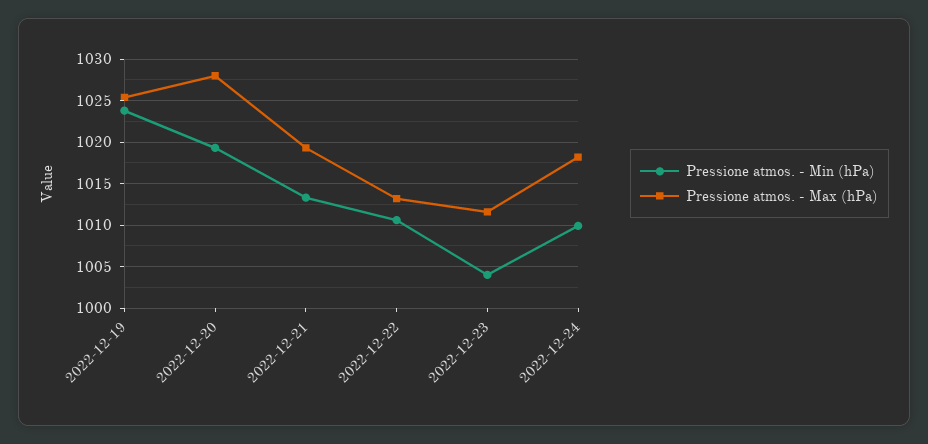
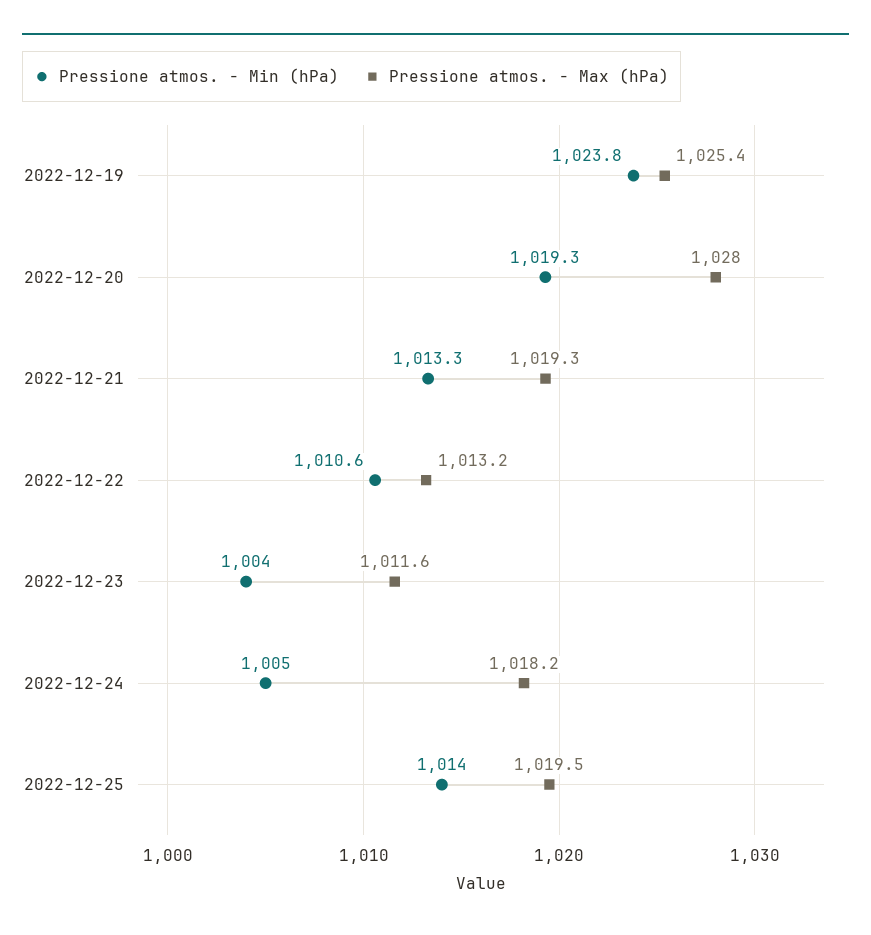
Pressione atmos. - Min (hPa), 2022-12-24: 1010 -> 1005
Pressione atmos. - Min (hPa), 2022-12-25: none -> 1014
Pressione atmos. - Max (hPa), 2022-12-25: none -> 1019.5

